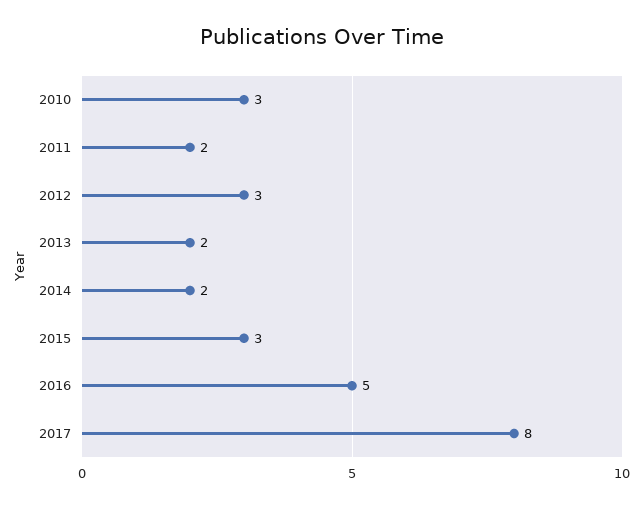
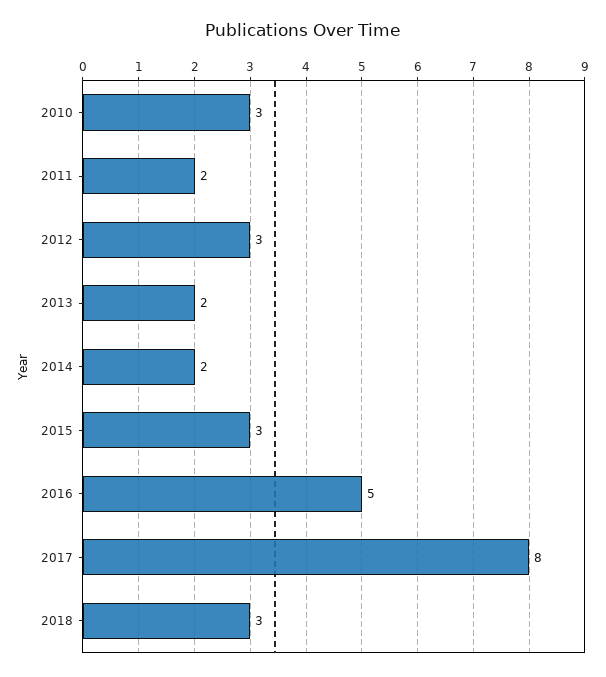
2018: none -> 3

